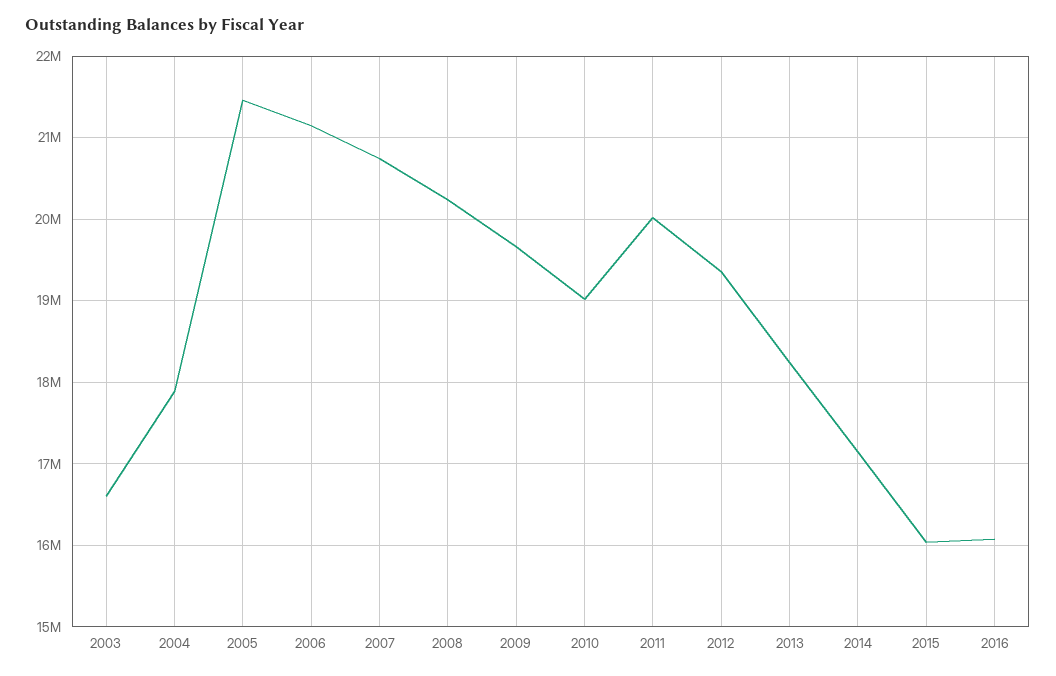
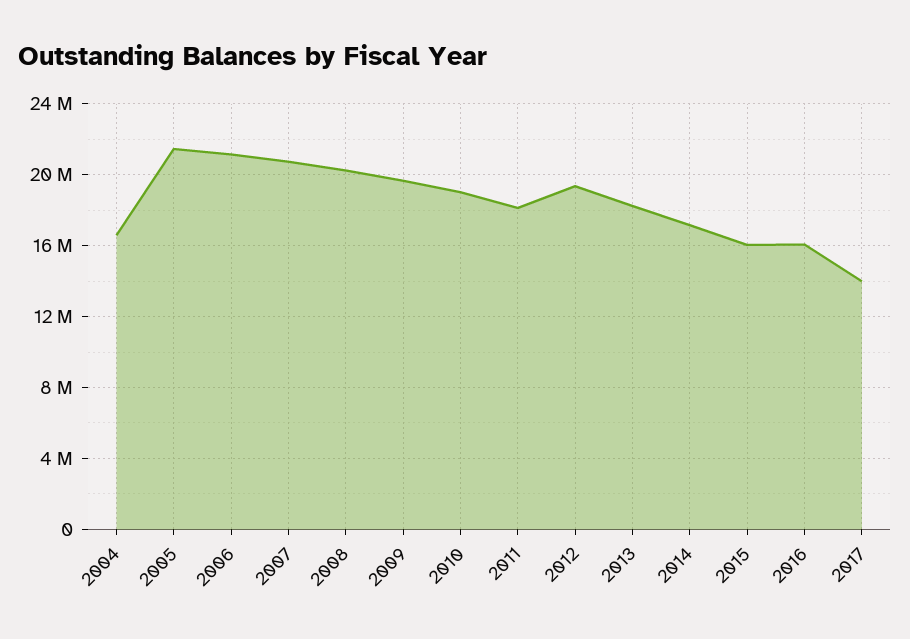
2003: 16600000 -> none
2004: 17900000 -> 16500000
2011: 20000000 -> 18000000
2017: none -> 14000000

